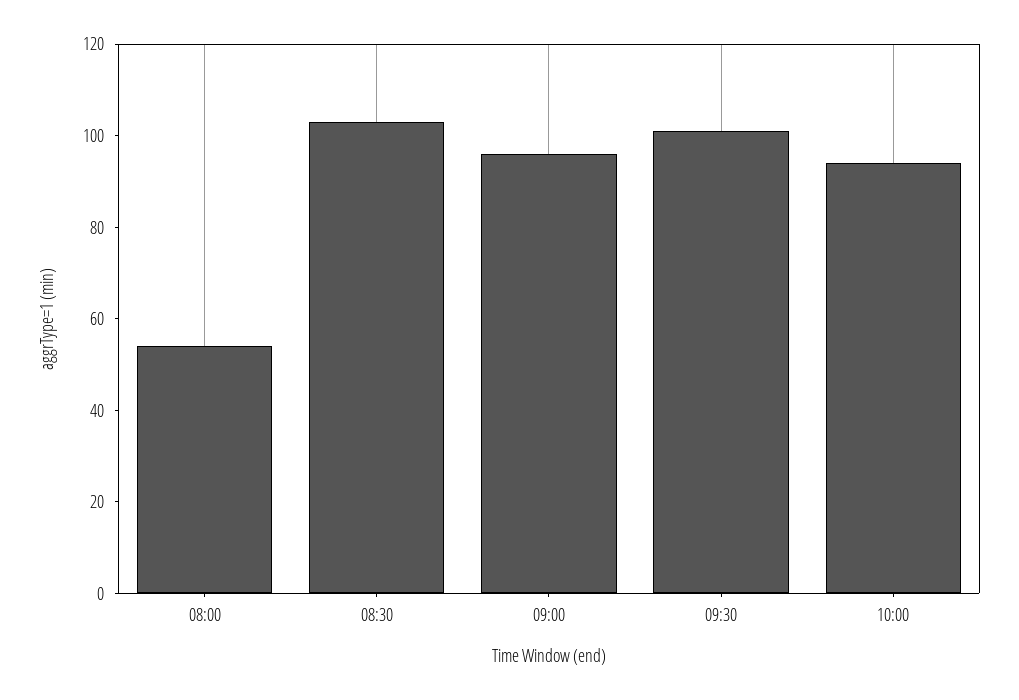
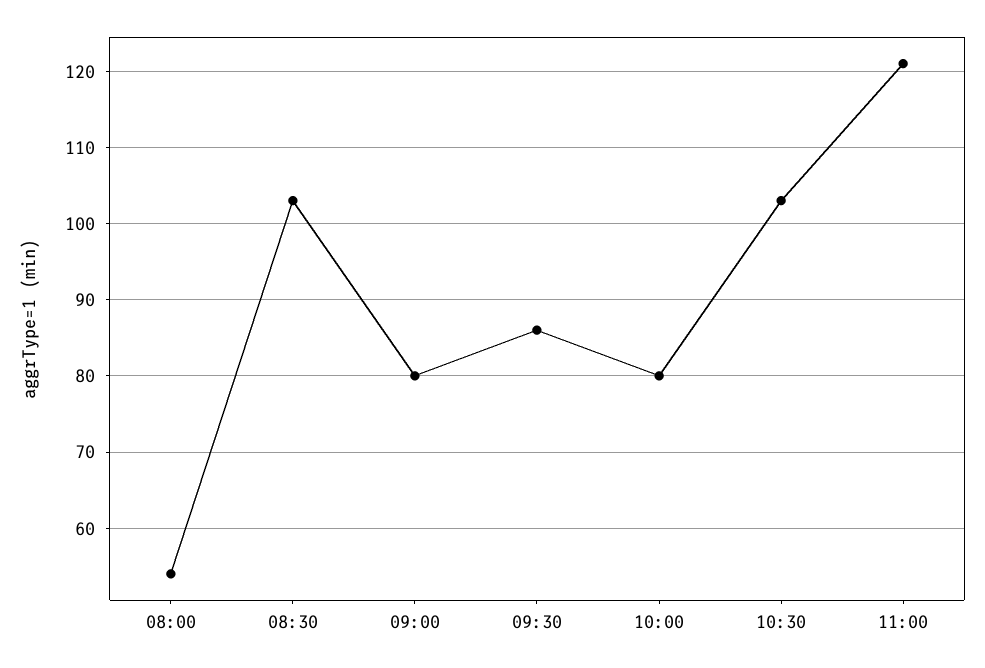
09:00: 95 -> 80
09:30: 100 -> 86
10:00: 95 -> 80
10:30: none -> 103
11:00: none -> 121

